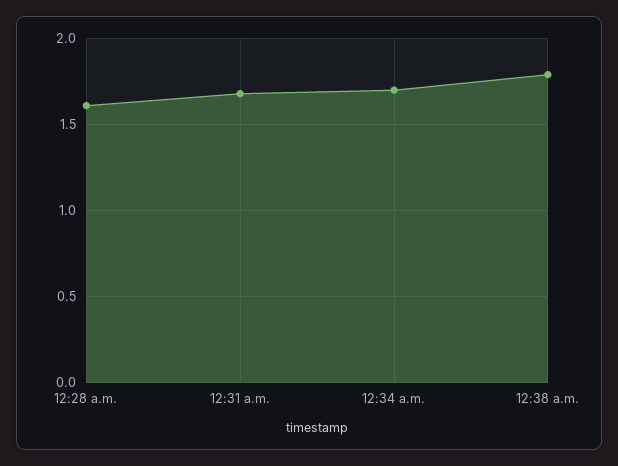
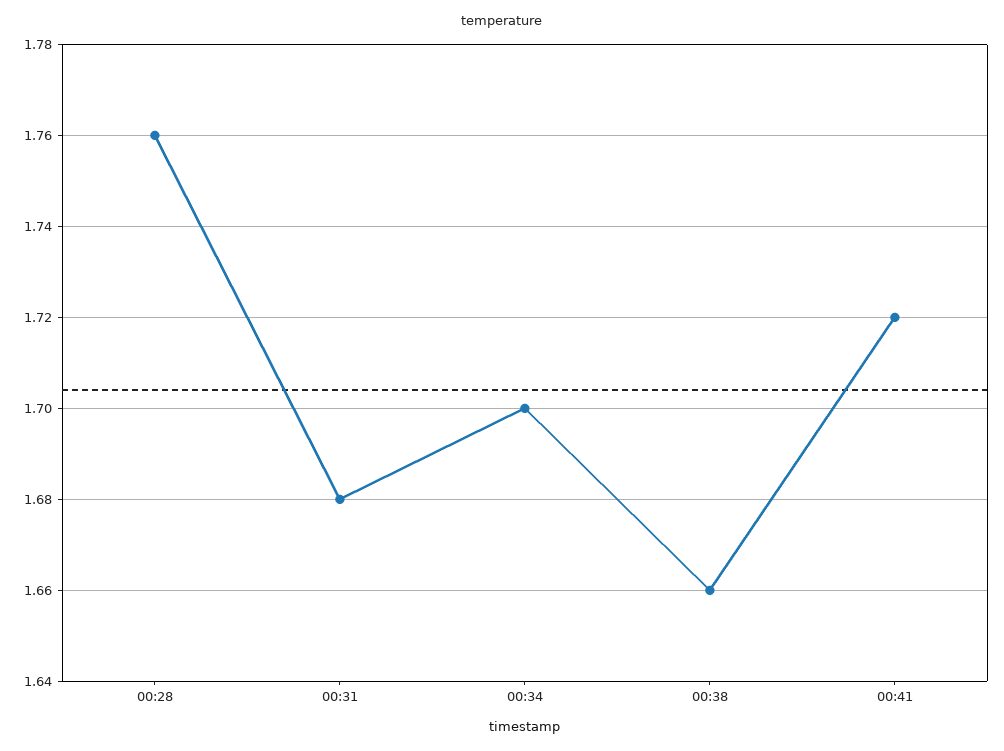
12:28 a.m.: 1.6 -> 1.76
12:38 a.m.: 1.8 -> 1.66
00:41: none -> 1.72

